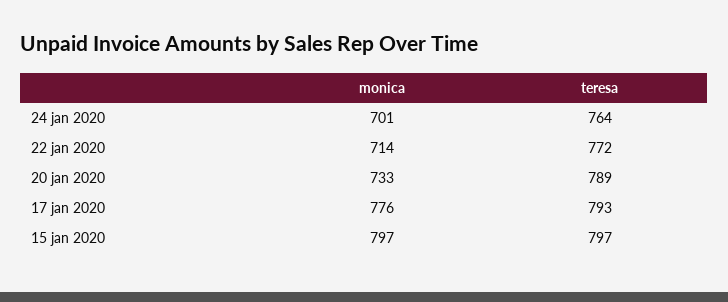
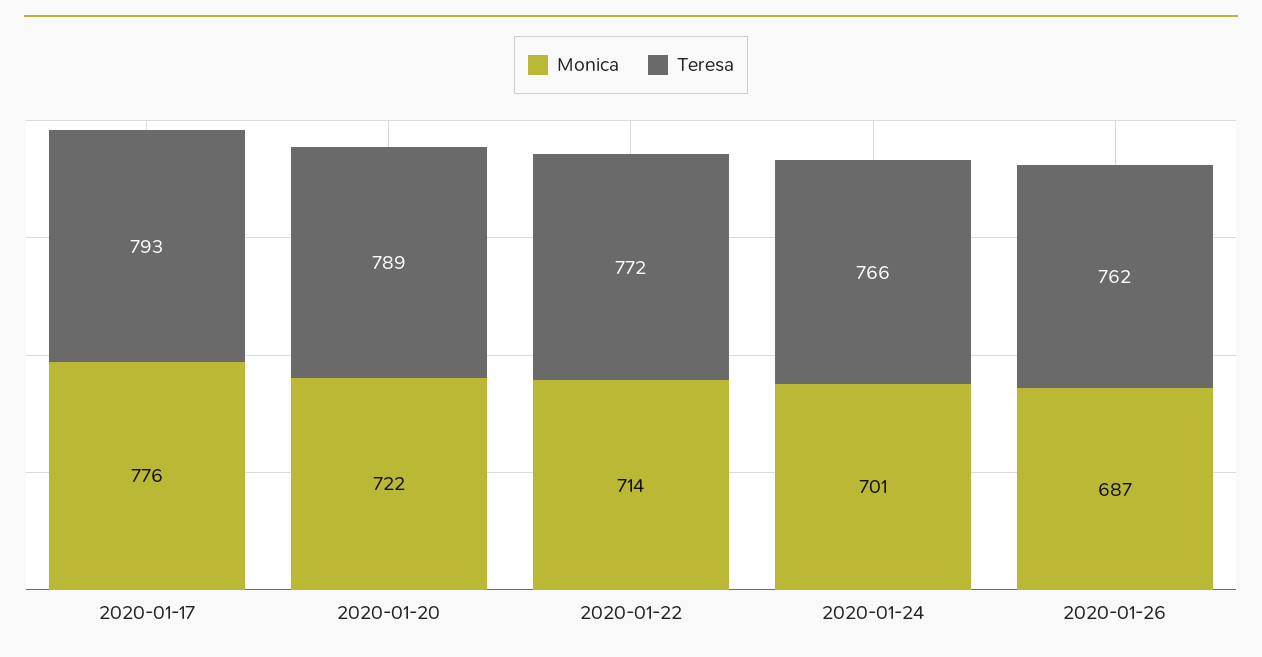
teresa, 24 jan 2020: 764 -> 766
monica, 20 jan 2020: 733 -> 722
monica, 15 jan 2020: 797 -> none
teresa, 15 jan 2020: 797 -> none
monica, 2020-01-26: none -> 687
teresa, 2020-01-26: none -> 762

